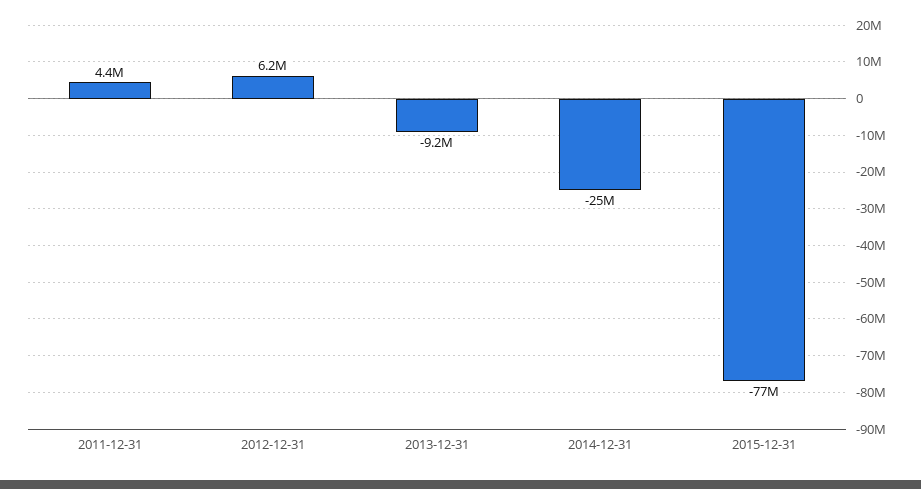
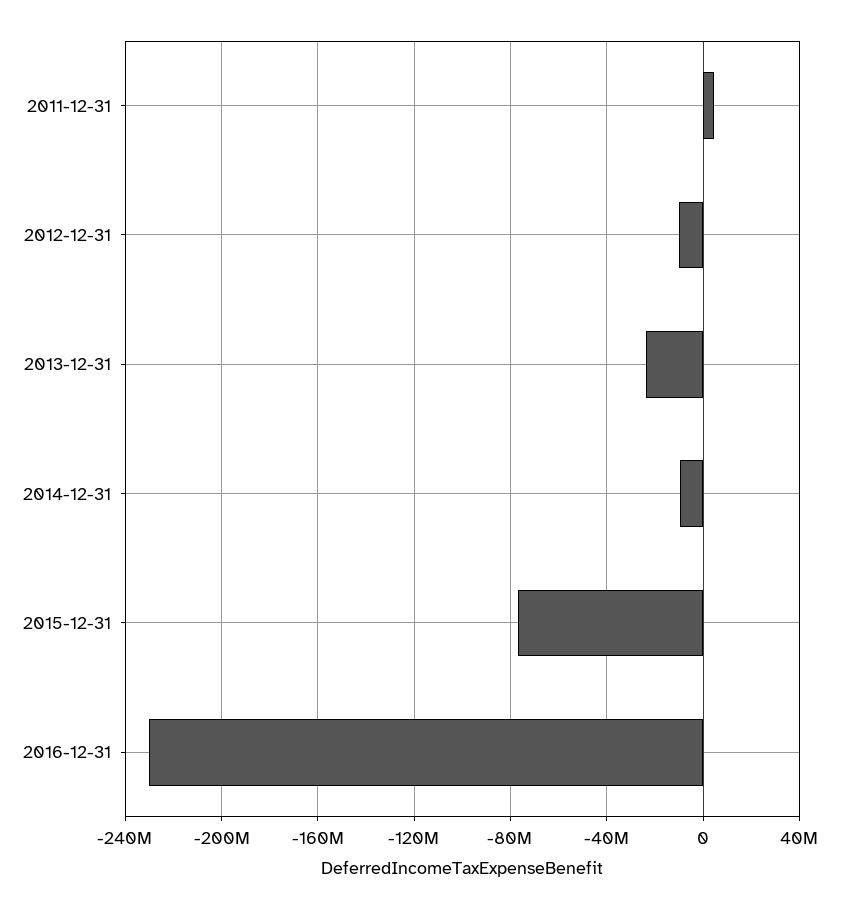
2012-12-31: 6200000 -> -10000000
2013-12-31: -9200000 -> -25000000
2014-12-31: -25000000 -> -10000000
2016-12-31: none -> -230000000

